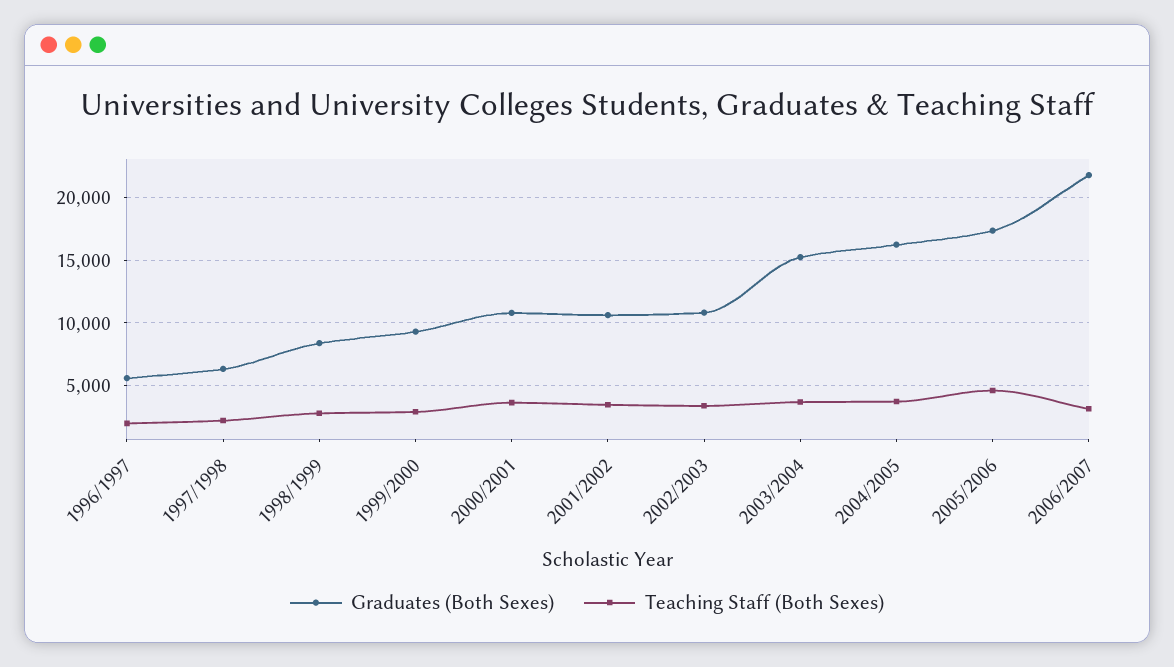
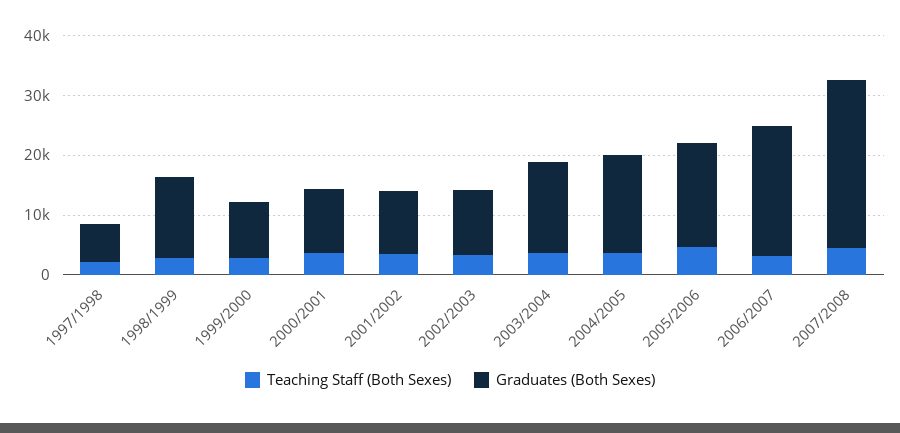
Graduates (Both Sexes), 1996/1997: 5500 -> none
Teaching Staff (Both Sexes), 1996/1997: 2000 -> none
Graduates (Both Sexes), 1998/1999: 8500 -> 14000
Teaching Staff (Both Sexes), 2007/2008: none -> 4000
Graduates (Both Sexes), 2007/2008: none -> 28000

